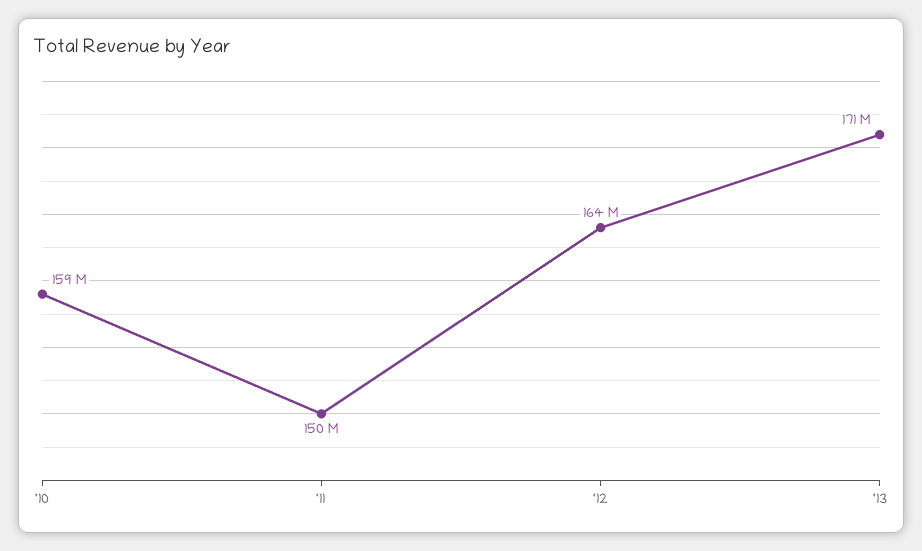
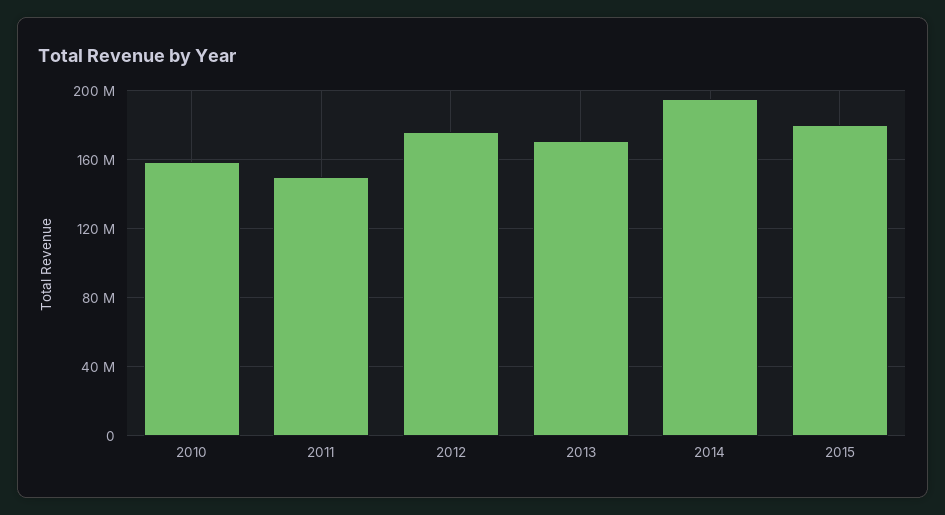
'12: 164000000 -> 175000000
2014: none -> 195000000
2015: none -> 180000000

